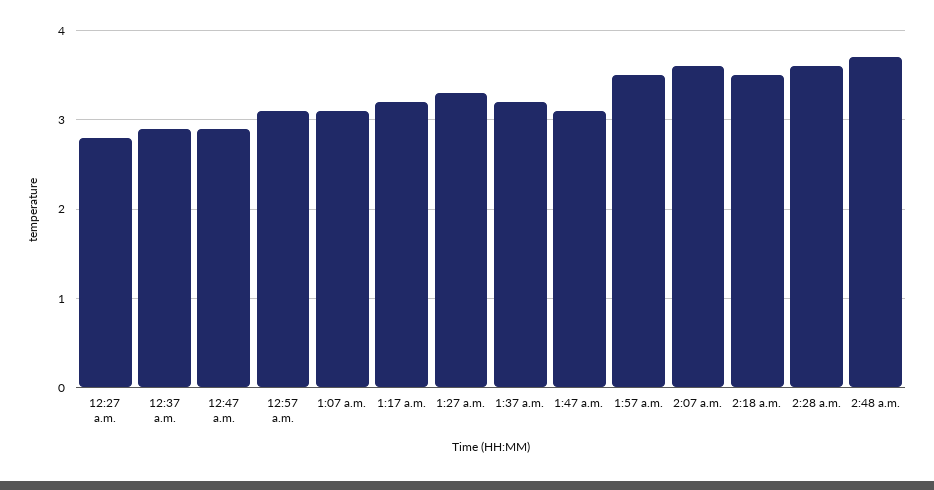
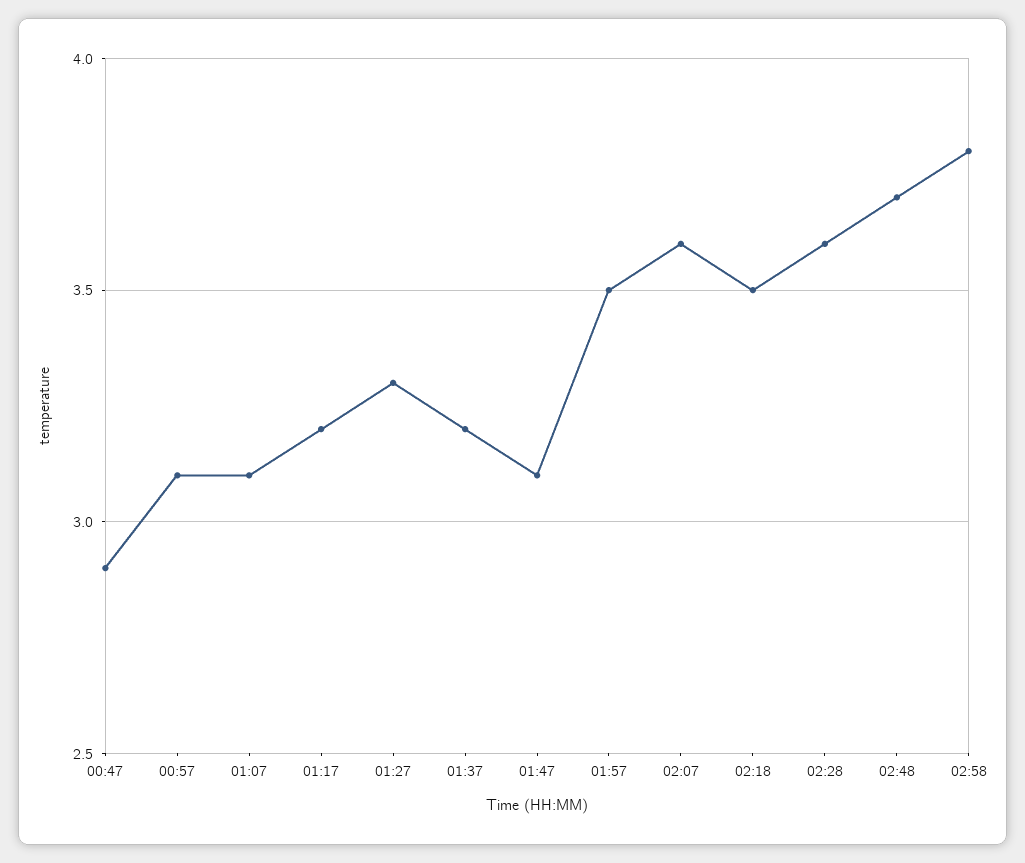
12:27 a.m.: 2.8 -> none
12:37 a.m.: 2.9 -> none
02:58: none -> 3.8

